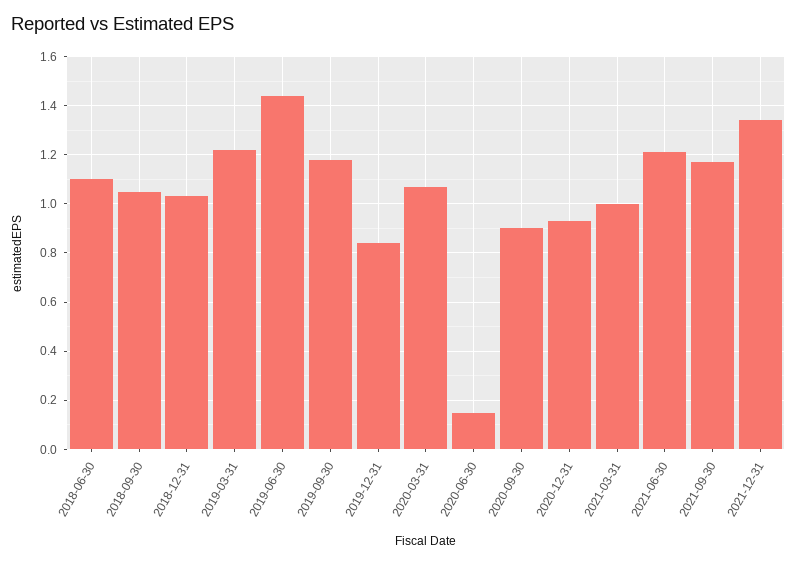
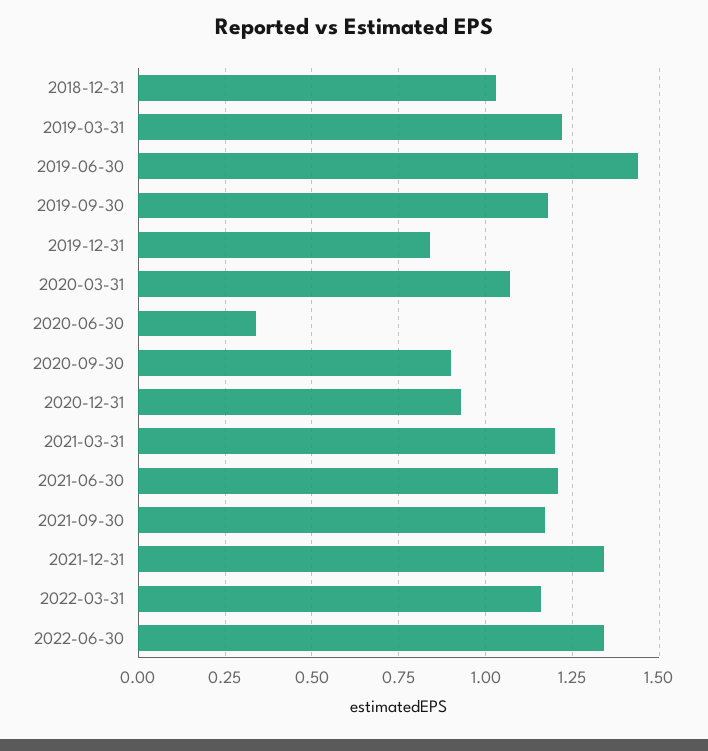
2018-06-30: 1.1 -> none
2018-09-30: 1.05 -> none
2020-06-30: 0.15 -> 0.35
2021-03-31: 1 -> 1.2
2022-03-31: none -> 1.15
2022-06-30: none -> 1.35

